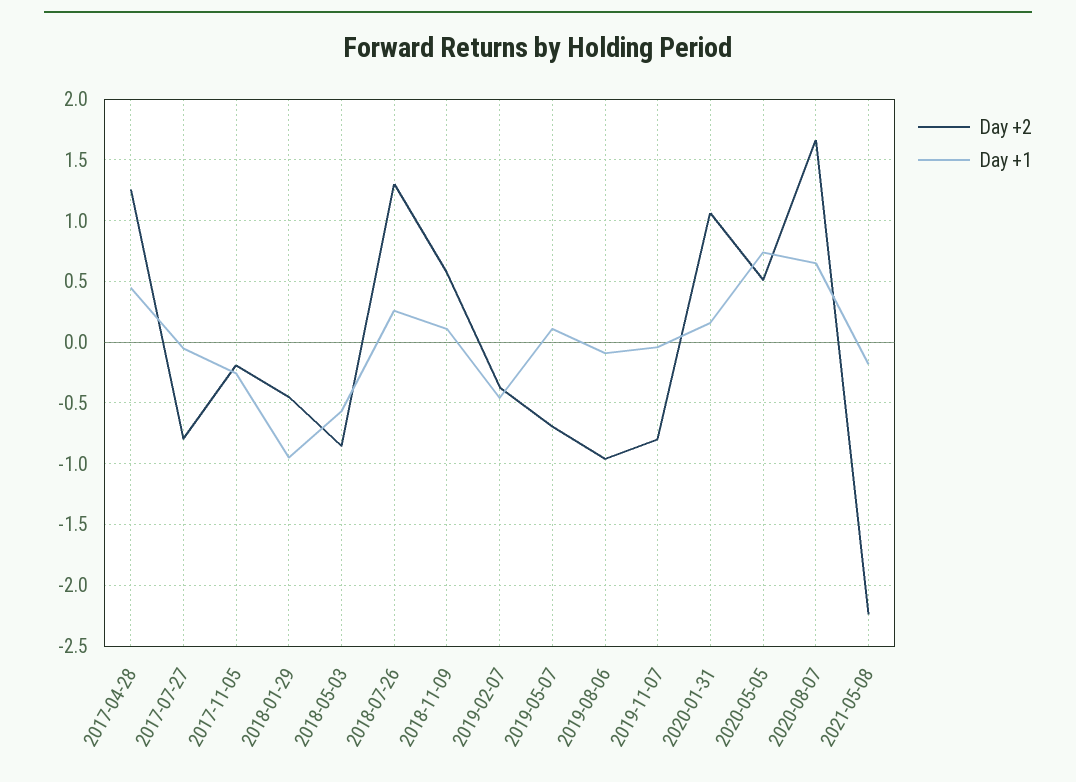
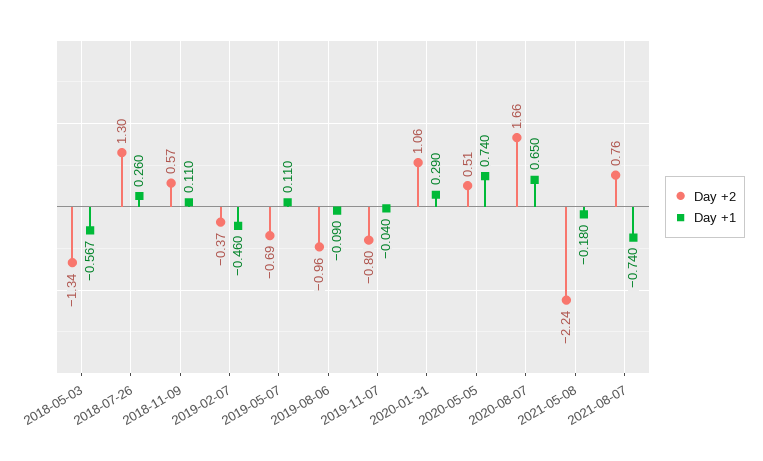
Day +2, 2017-04-28: 1.25 -> none
Day +1, 2017-04-28: 0.45 -> none
Day +2, 2017-07-27: -0.8 -> none
Day +1, 2017-07-27: -0.05 -> none
Day +2, 2017-11-05: -0.2 -> none
Day +1, 2017-11-05: -0.25 -> none
Day +2, 2018-01-29: -0.45 -> none
Day +1, 2018-01-29: -0.95 -> none
Day +2, 2018-05-03: -0.85 -> -1.34
Day +1, 2020-01-31: 0.15 -> 0.29
Day +2, 2021-08-07: none -> 0.76
Day +1, 2021-08-07: none -> -0.74

